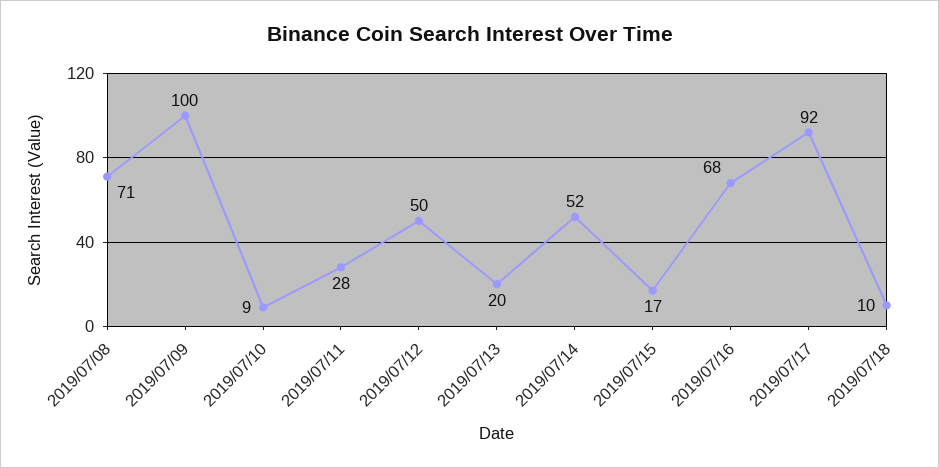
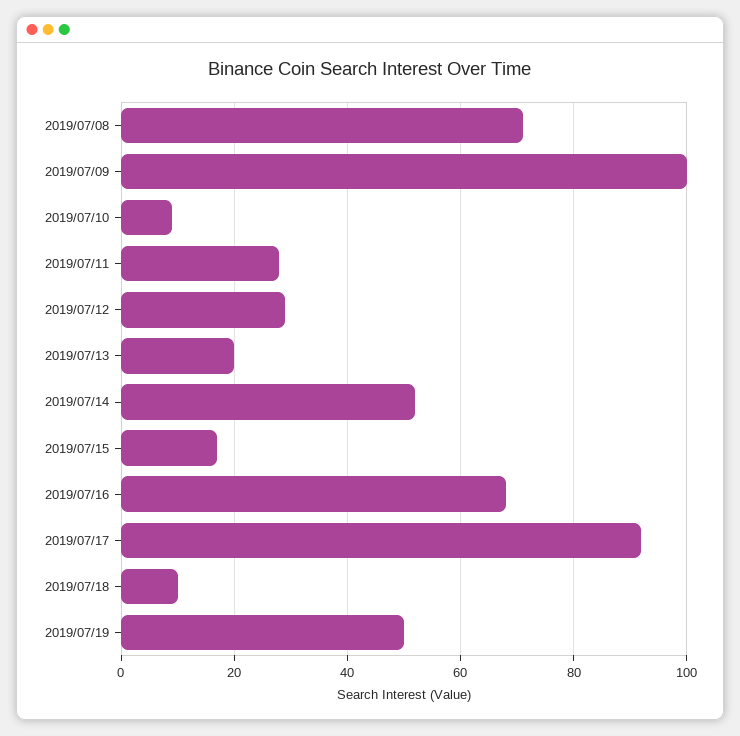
2019/07/12: 50 -> 30
2019/07/19: none -> 50

